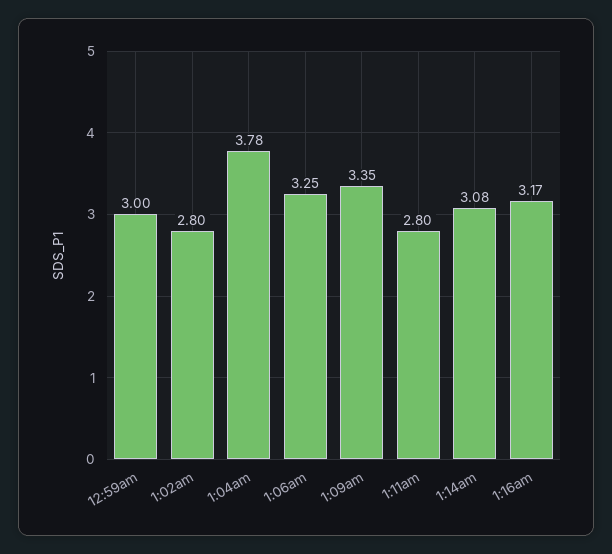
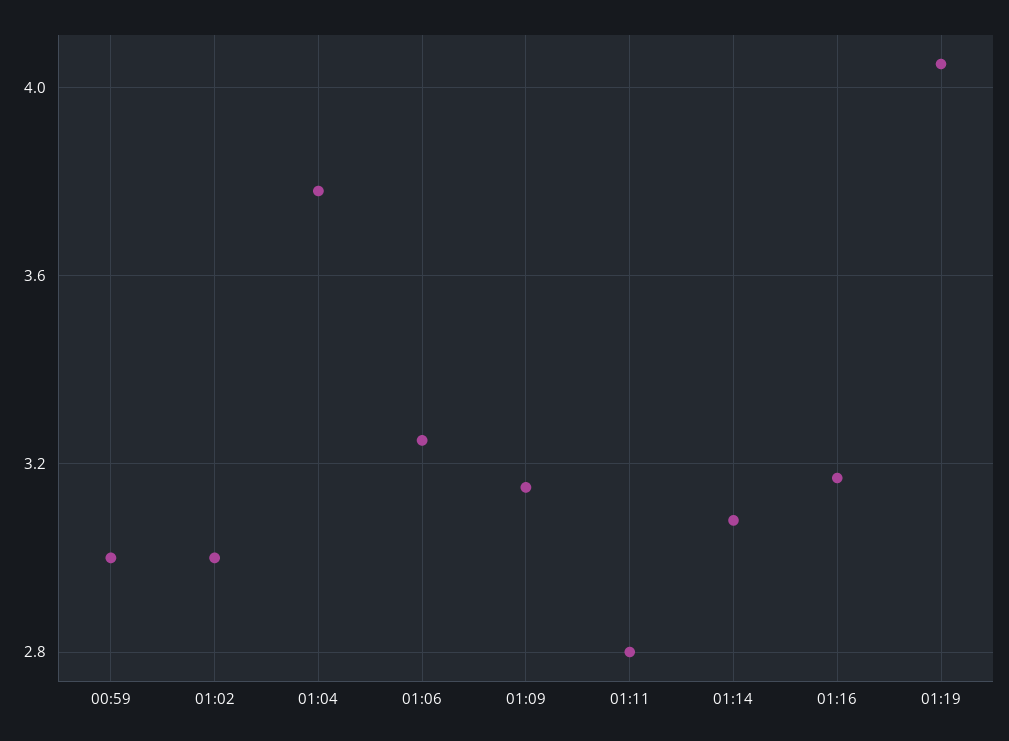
1:02am: 2.8 -> 3
1:09am: 3.35 -> 3.15
01:19: none -> 4.05

